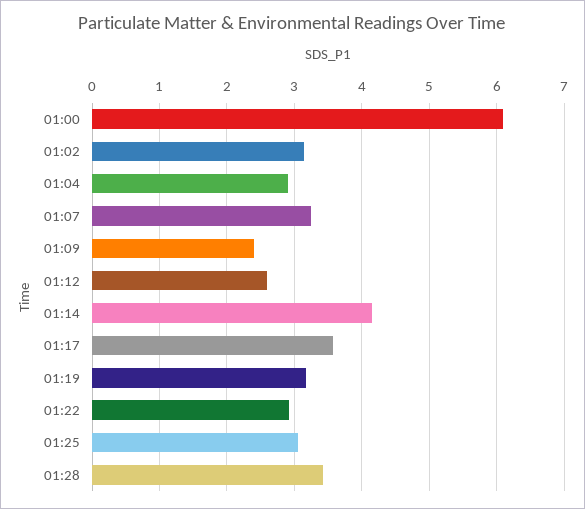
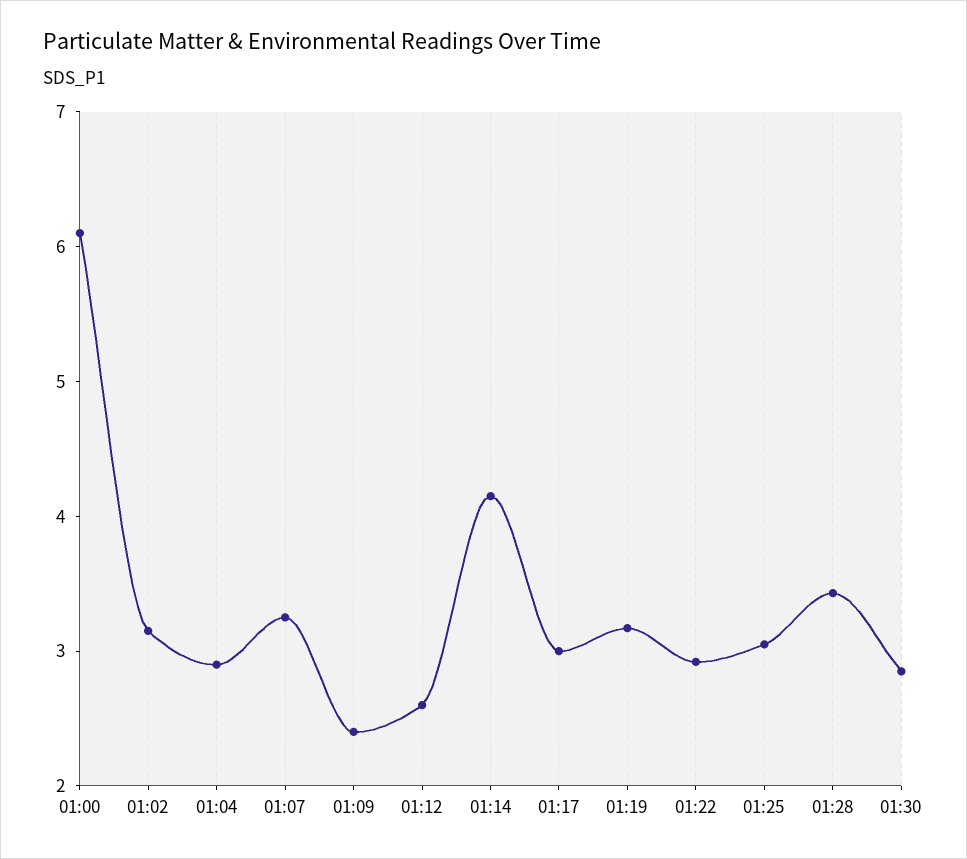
01:17: 3.6 -> 3
01:30: none -> 2.8

